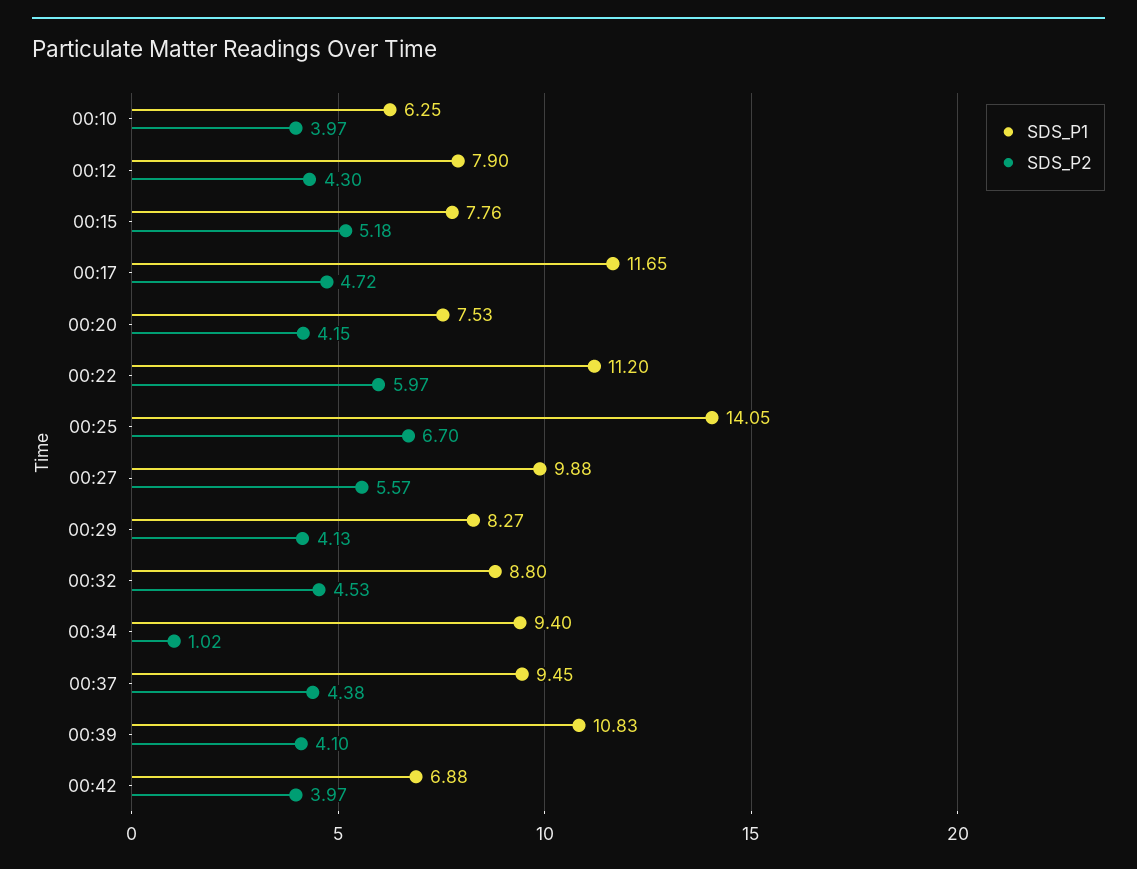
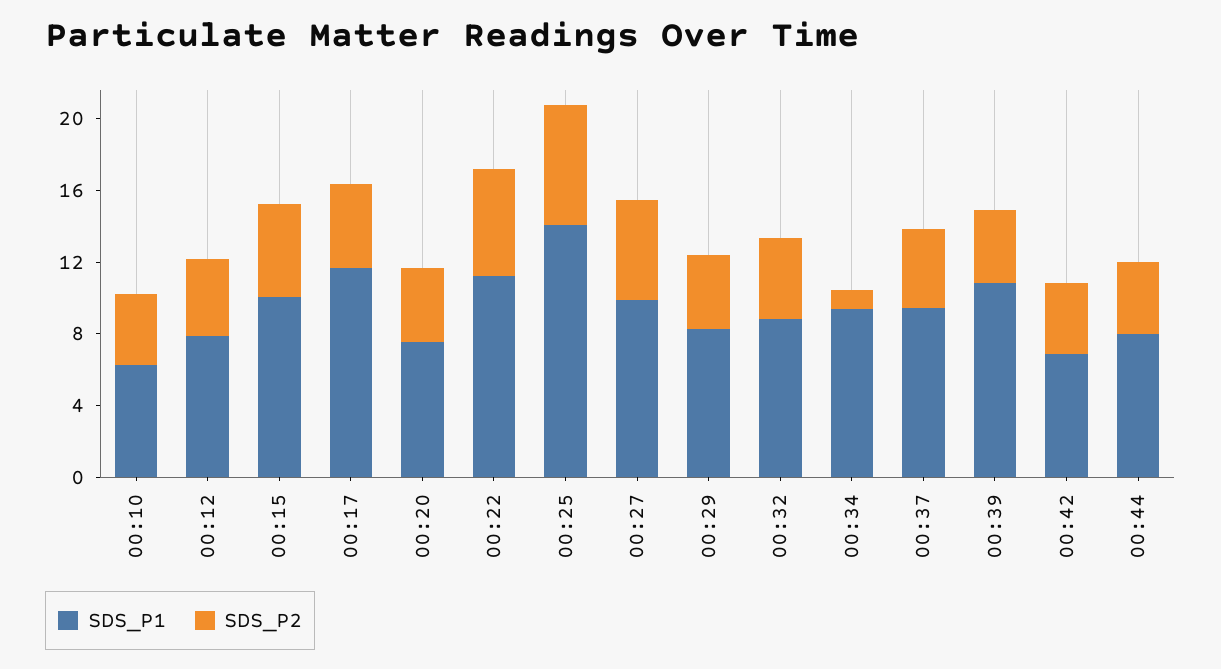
SDS_P1, 00:15: 7.76 -> 10
SDS_P1, 00:44: none -> 8
SDS_P2, 00:44: none -> 4

